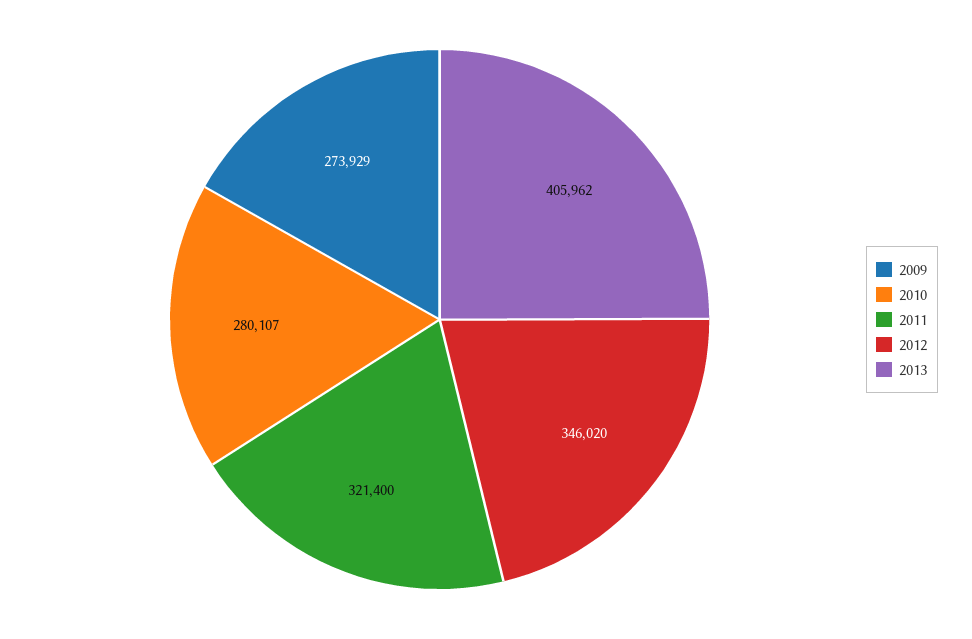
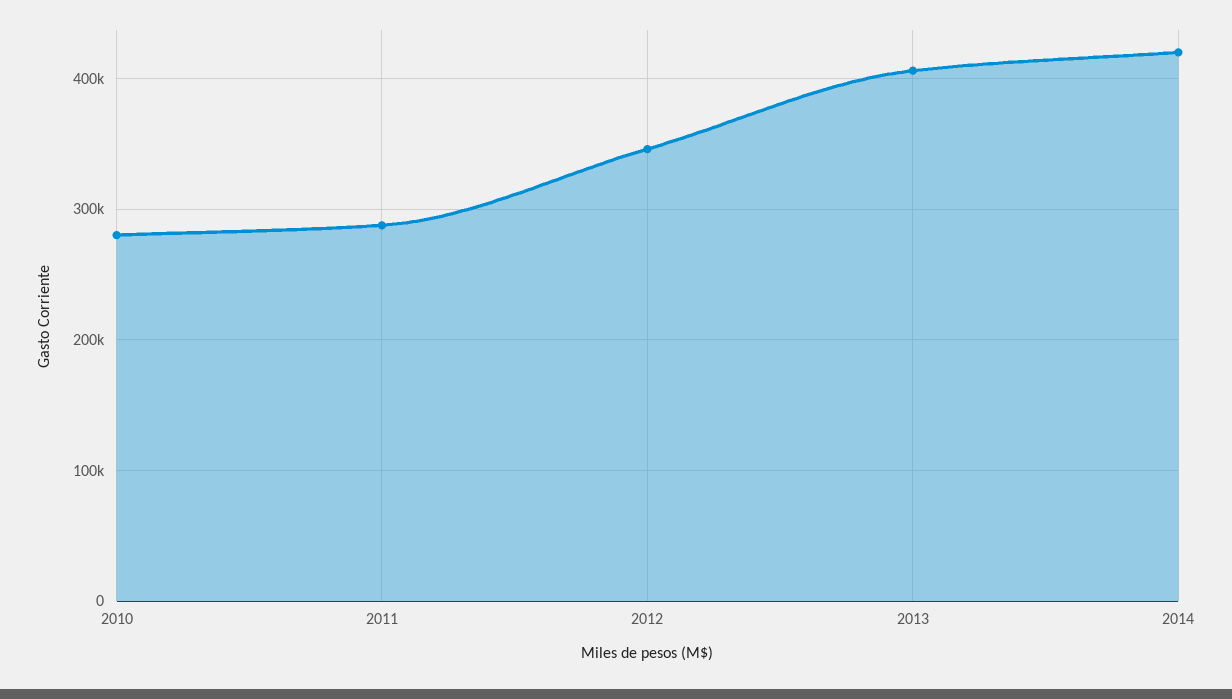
2009: 273929 -> none
2011: 321400 -> 290000
2014: none -> 420000

